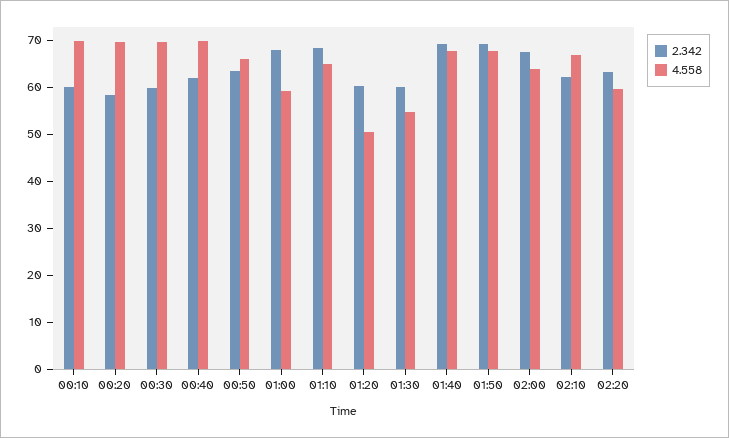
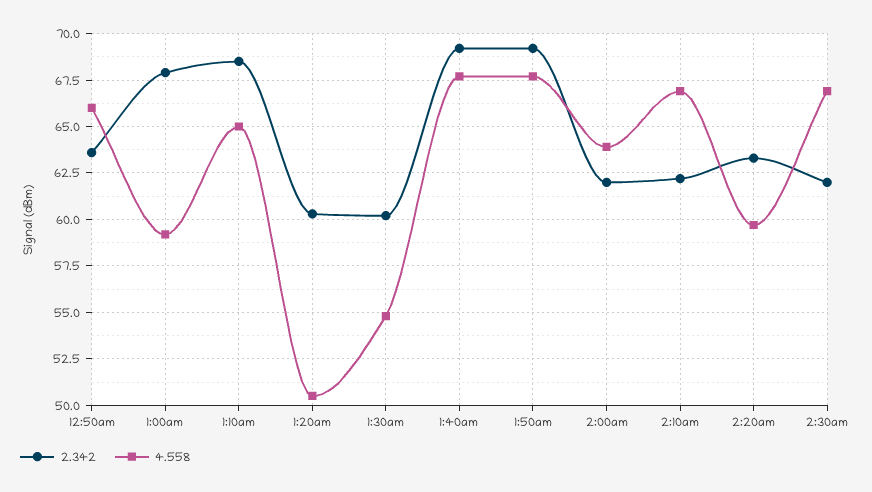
2.342, 00:10: 60 -> none
4.558, 00:10: 70 -> none
2.342, 00:20: 58 -> none
4.558, 00:20: 70 -> none
2.342, 00:30: 60 -> none
4.558, 00:30: 70 -> none
2.342, 00:40: 62 -> none
4.558, 00:40: 70 -> none
2.342, 02:00: 68 -> 62
2.342, 2:30am: none -> 62
4.558, 2:30am: none -> 67

